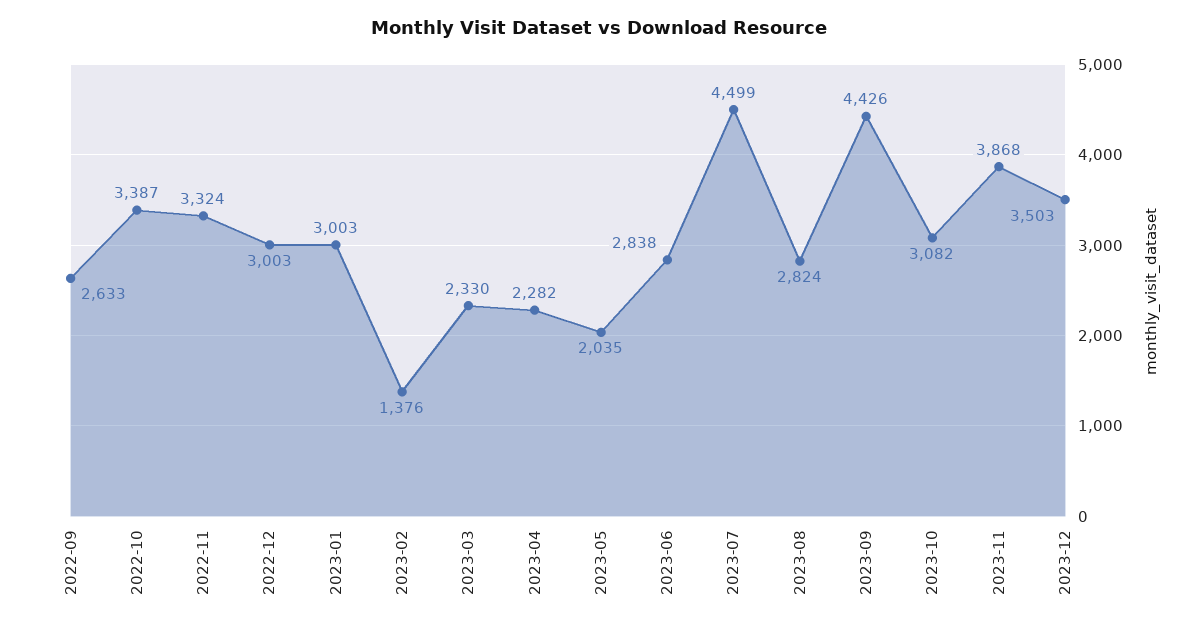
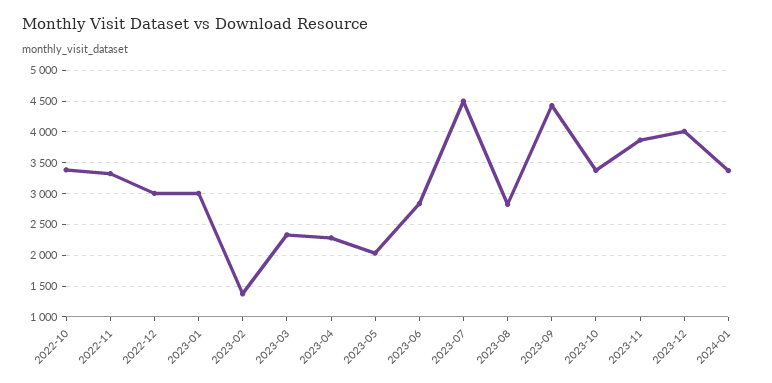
2022-09: 2633 -> none
2023-10: 3082 -> 3400
2023-12: 3503 -> 4000
2024-01: none -> 3400

